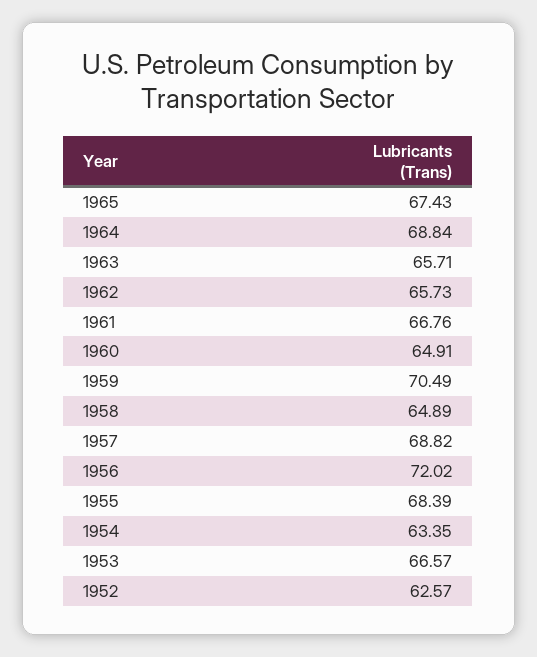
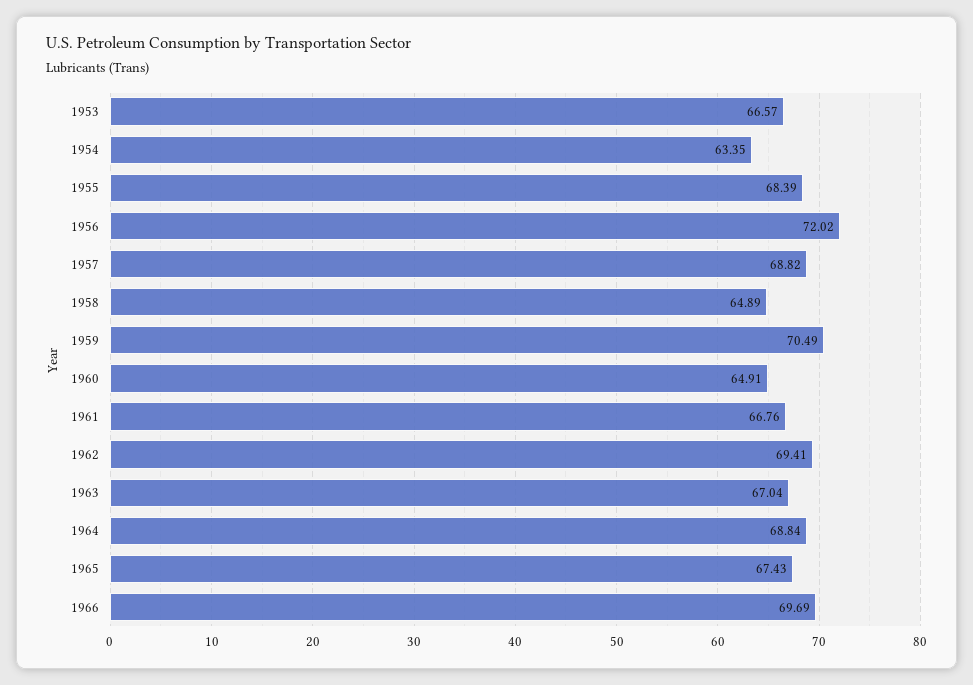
1963: 65.71 -> 67.04
1962: 65.73 -> 69.41
1952: 62.57 -> none
1966: none -> 69.69

